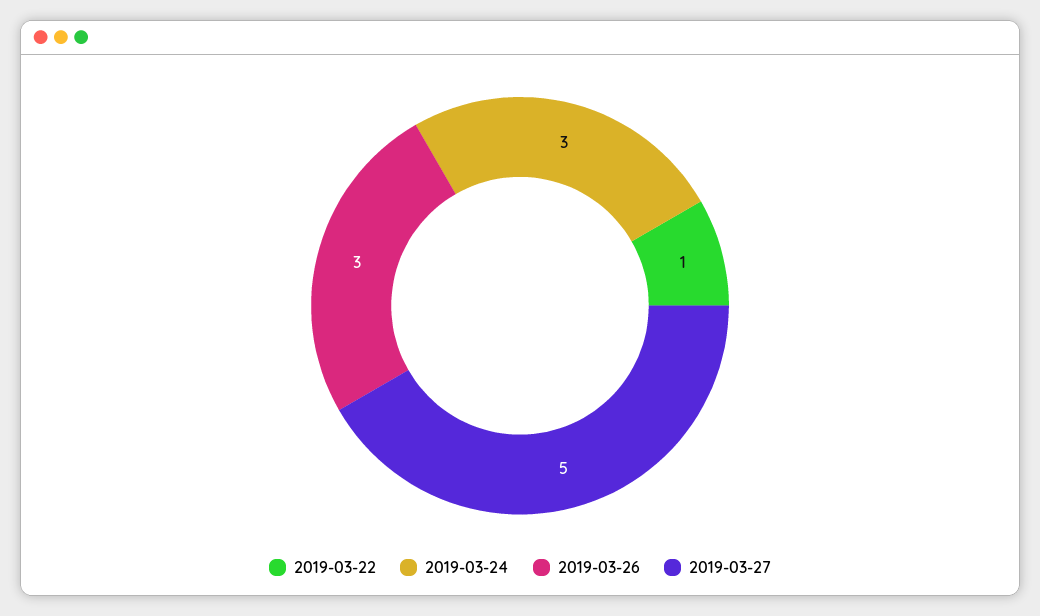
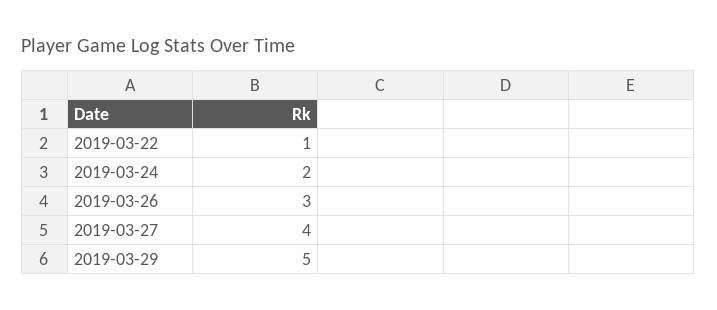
2019-03-24: 3 -> 2
2019-03-27: 5 -> 4
2019-03-29: none -> 5

